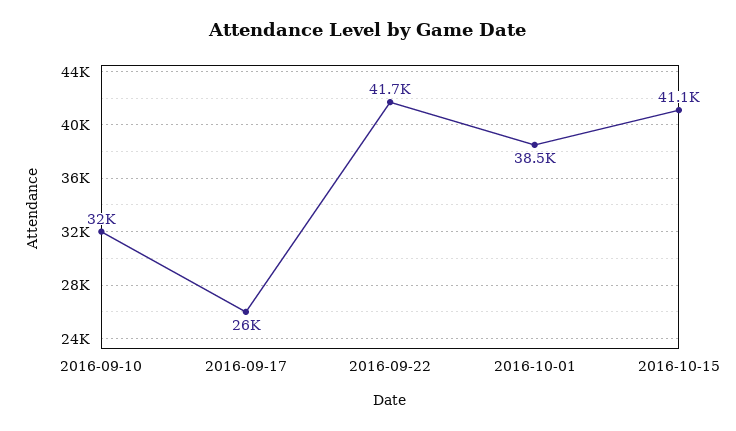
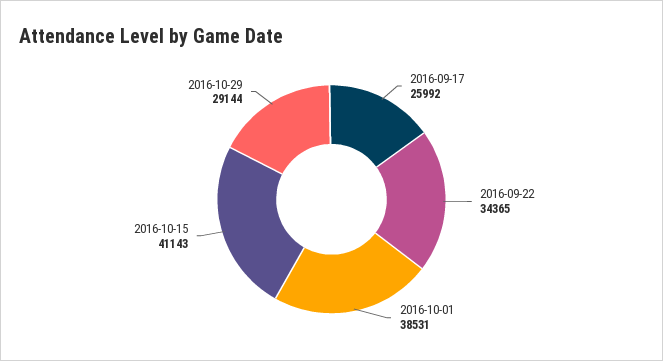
2016-09-10: 32000 -> none
2016-09-22: 41700 -> 34365
2016-10-29: none -> 29144

